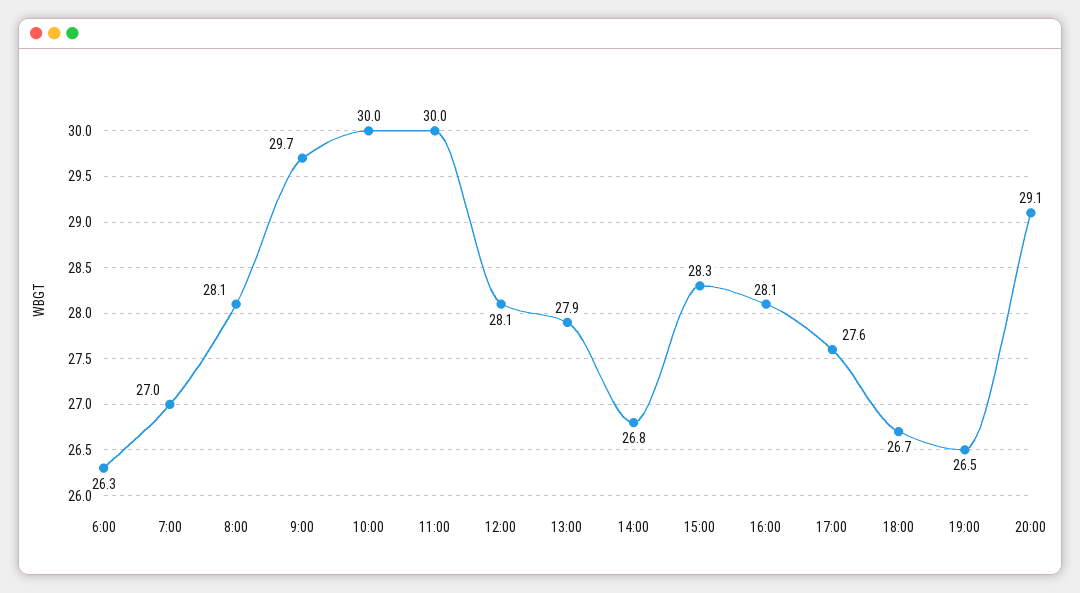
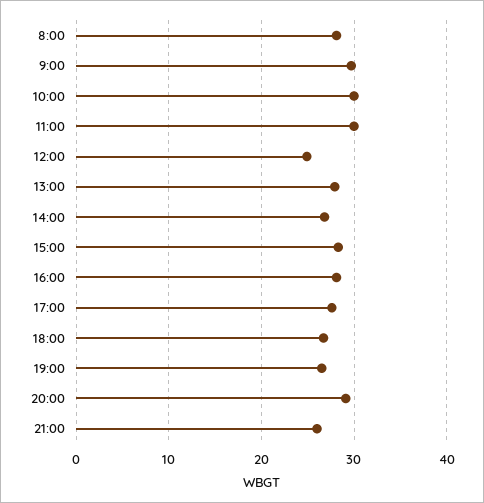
6:00: 26.3 -> none
7:00: 27 -> none
12:00: 28.1 -> 25
21:00: none -> 26

